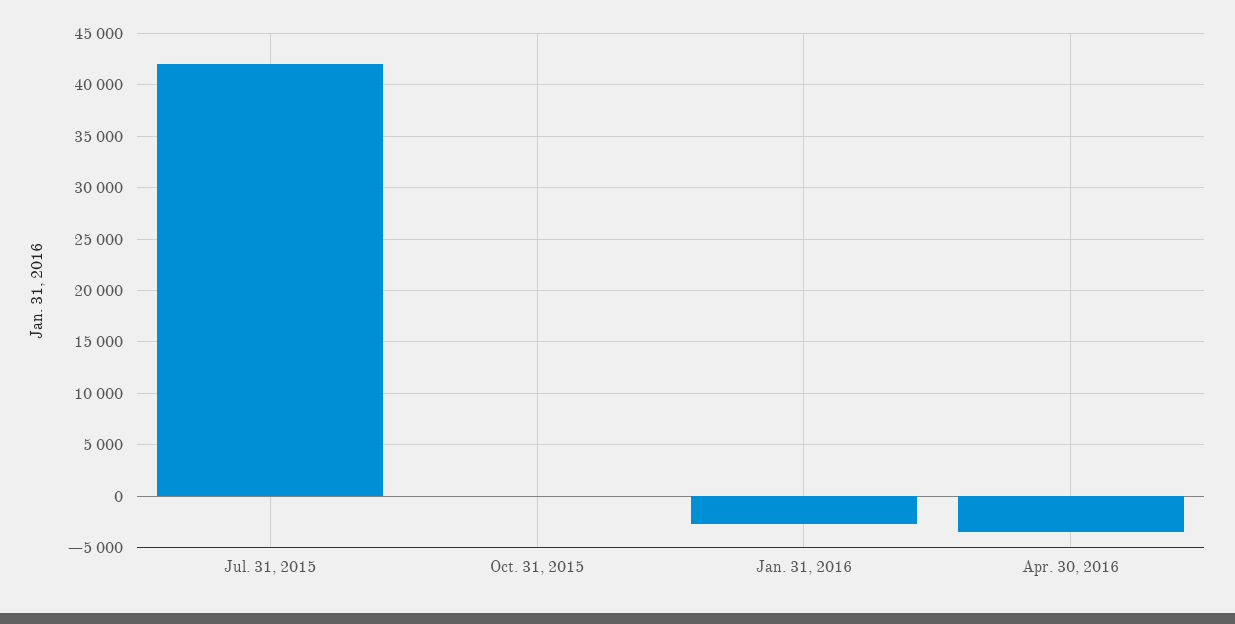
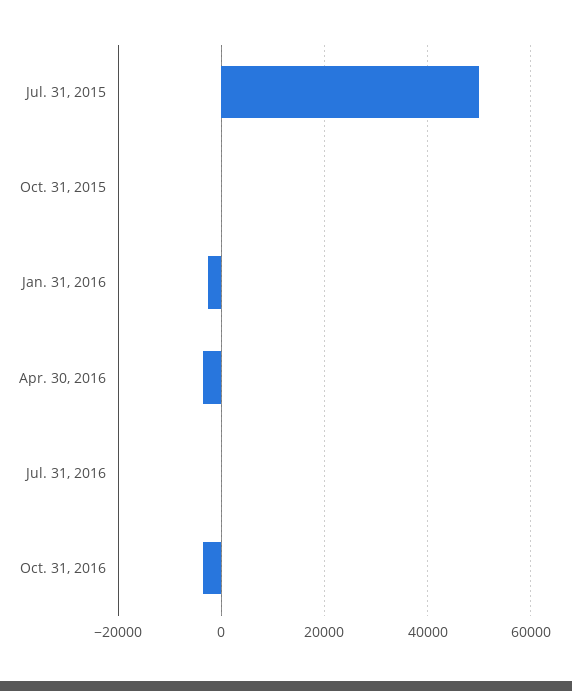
Jul. 31, 2015: 42000 -> 50000
Jul. 31, 2016: none -> 0
Oct. 31, 2016: none -> -4000

